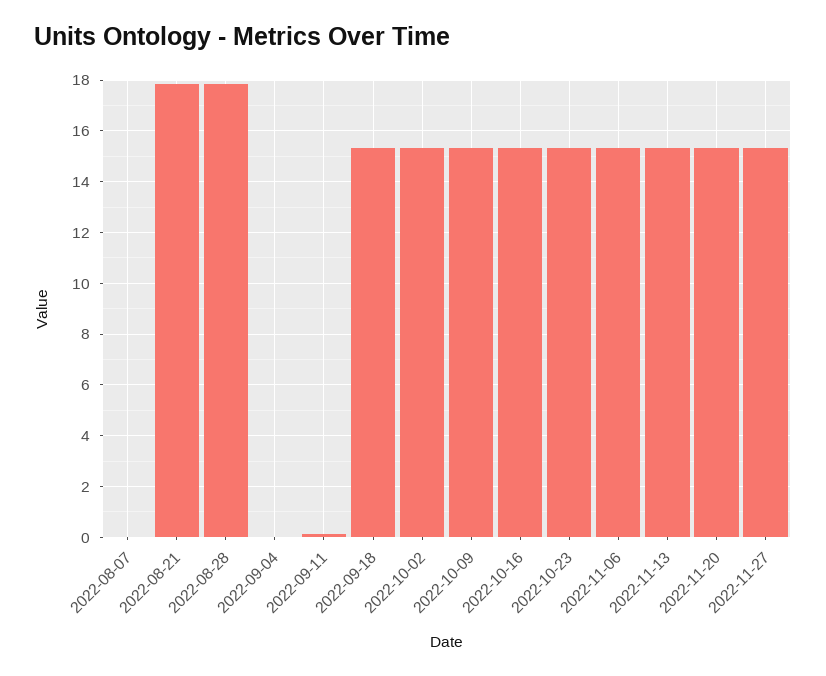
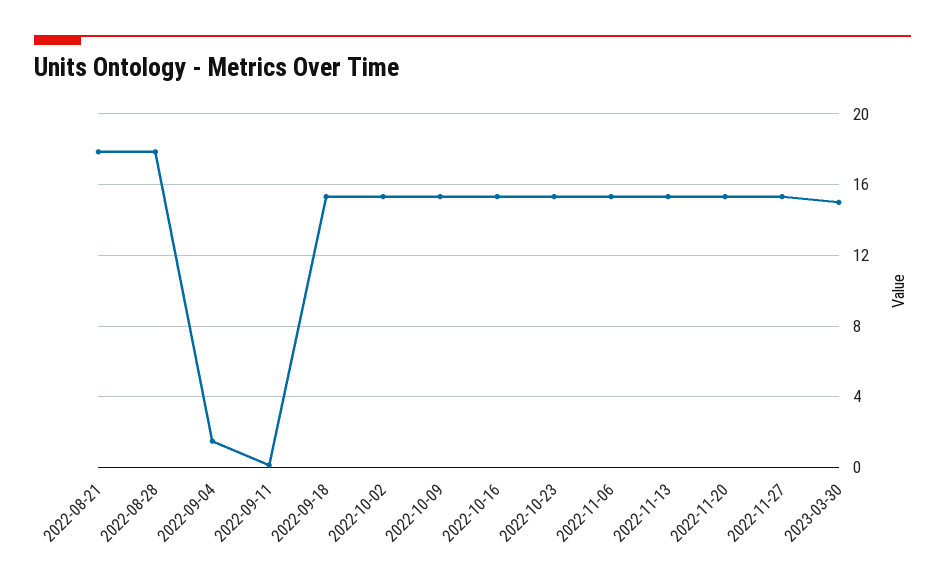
2022-08-07: 0 -> none
2022-09-04: 0 -> 1.5
2023-03-30: none -> 15

